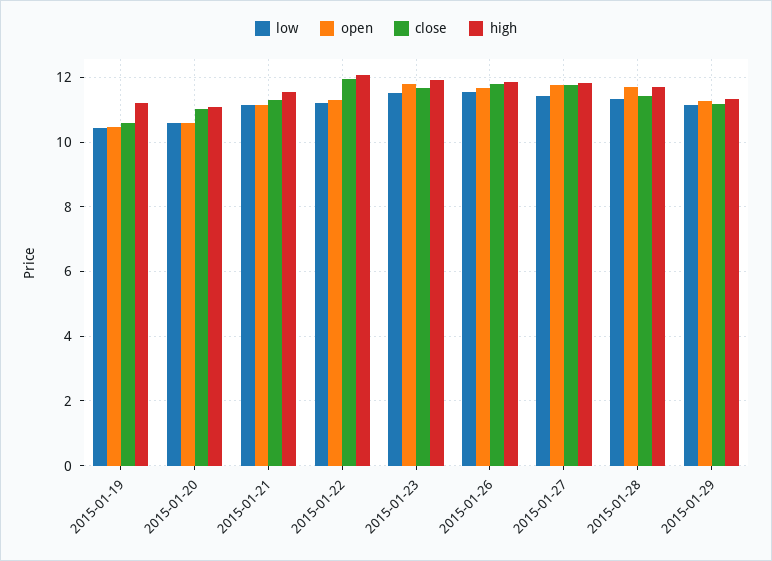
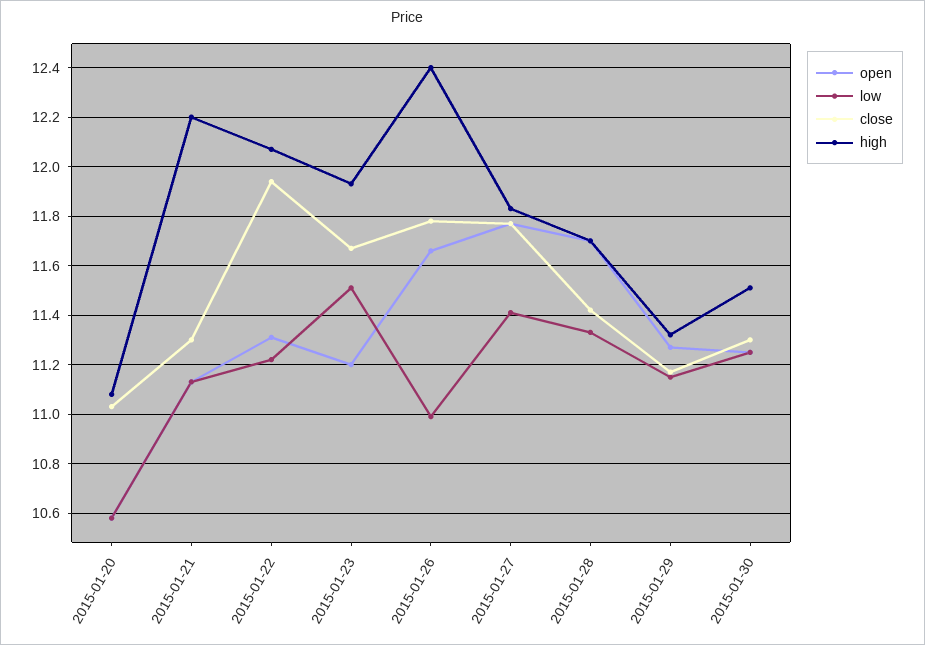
low, 2015-01-19: 10.4 -> none
open, 2015-01-19: 10.4 -> none
close, 2015-01-19: 10.6 -> none
high, 2015-01-19: 11.2 -> none
high, 2015-01-21: 11.6 -> 12.2
open, 2015-01-23: 11.8 -> 11.2
low, 2015-01-26: 11.6 -> 11
high, 2015-01-26: 11.8 -> 12.4
open, 2015-01-30: none -> 11.25
low, 2015-01-30: none -> 11.25
close, 2015-01-30: none -> 11.3
high, 2015-01-30: none -> 11.5

